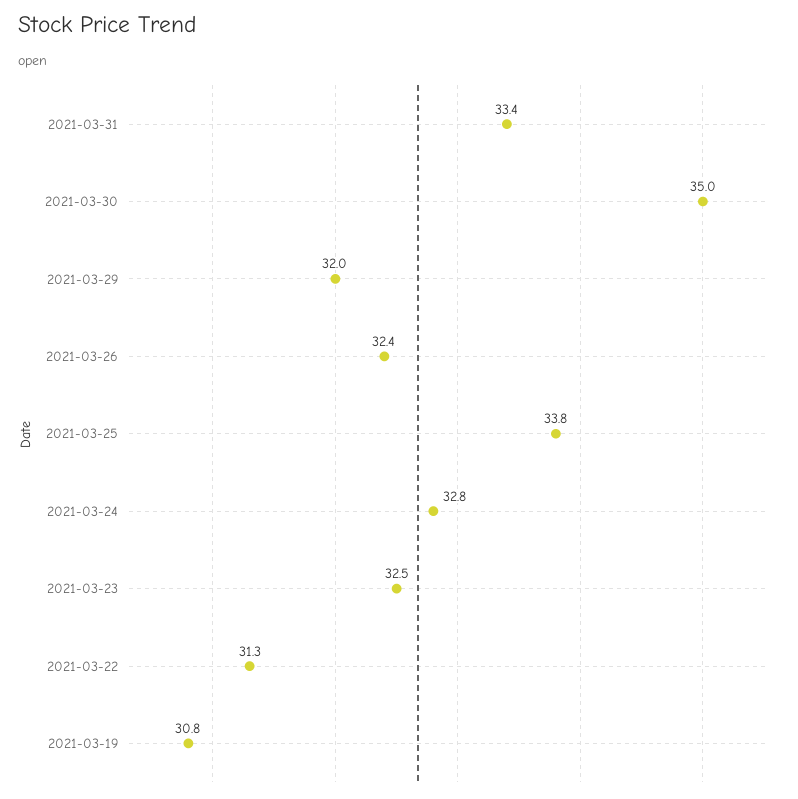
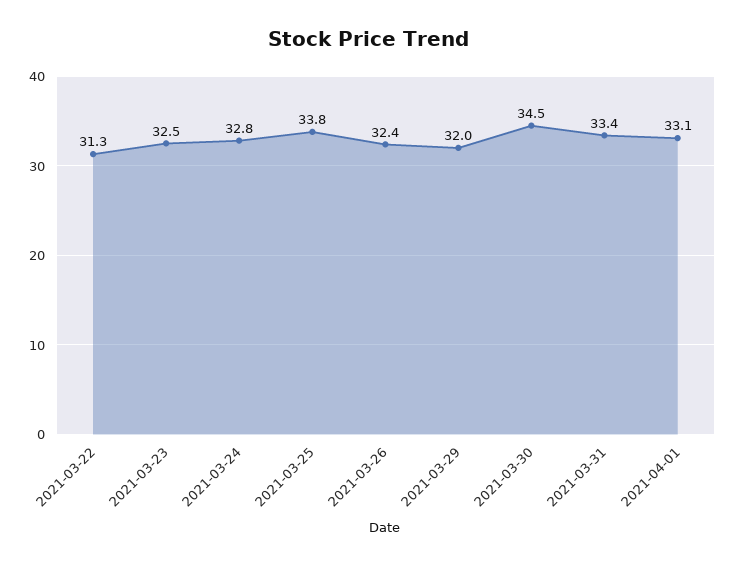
2021-03-30: 35 -> 34.5
2021-03-19: 30.8 -> none
2021-04-01: none -> 33.1

